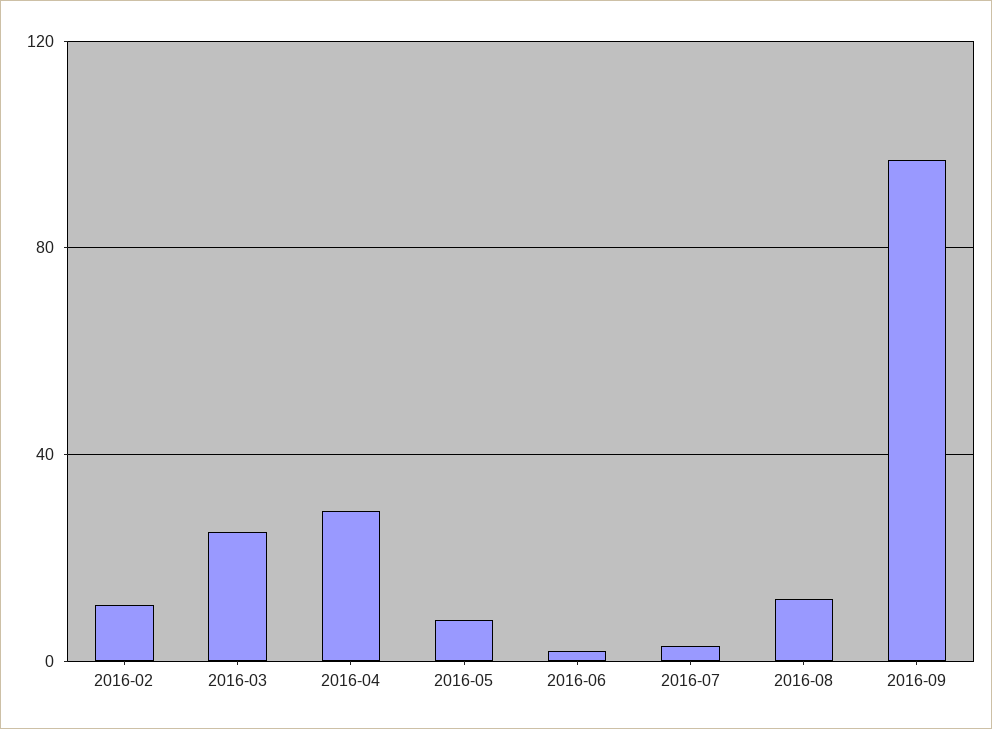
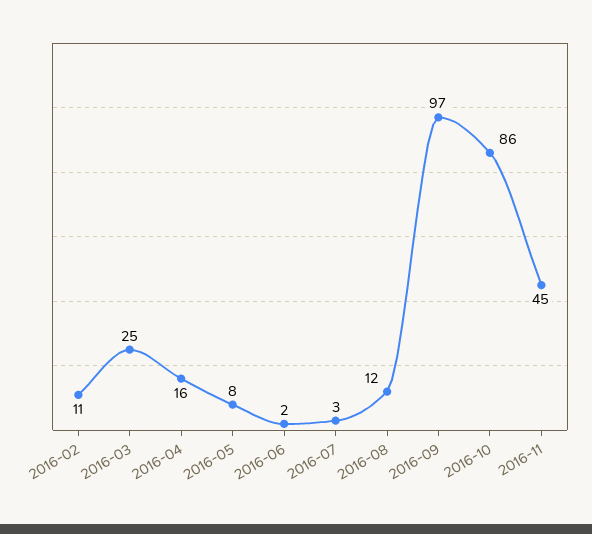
2016-04: 30 -> 16
2016-10: none -> 86
2016-11: none -> 45

